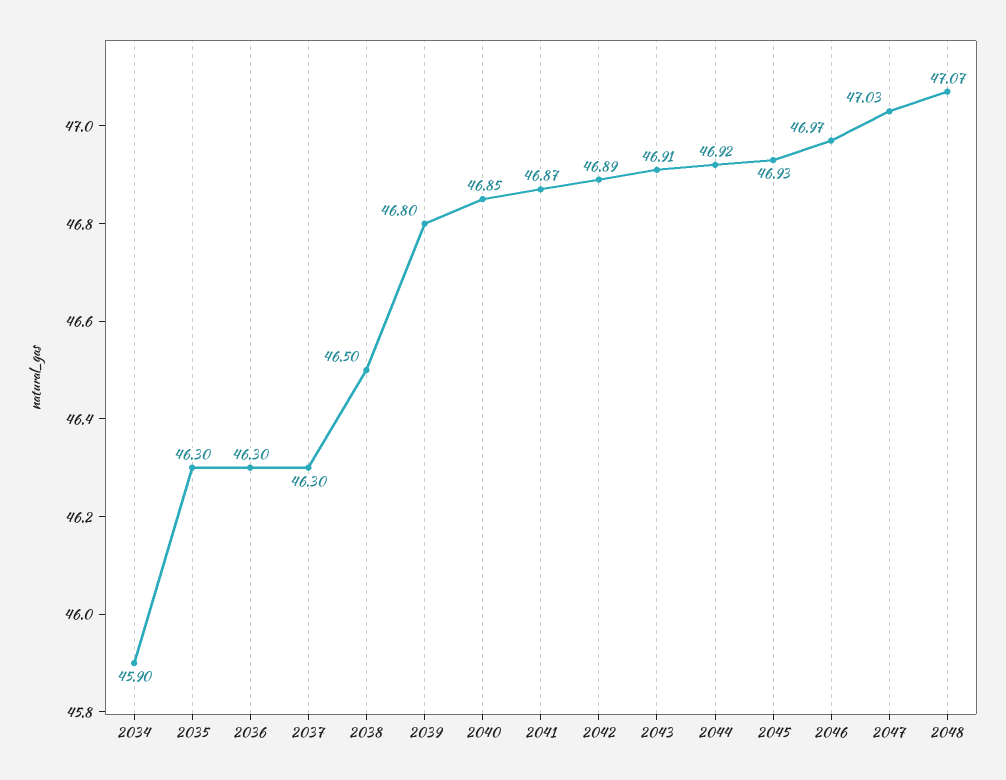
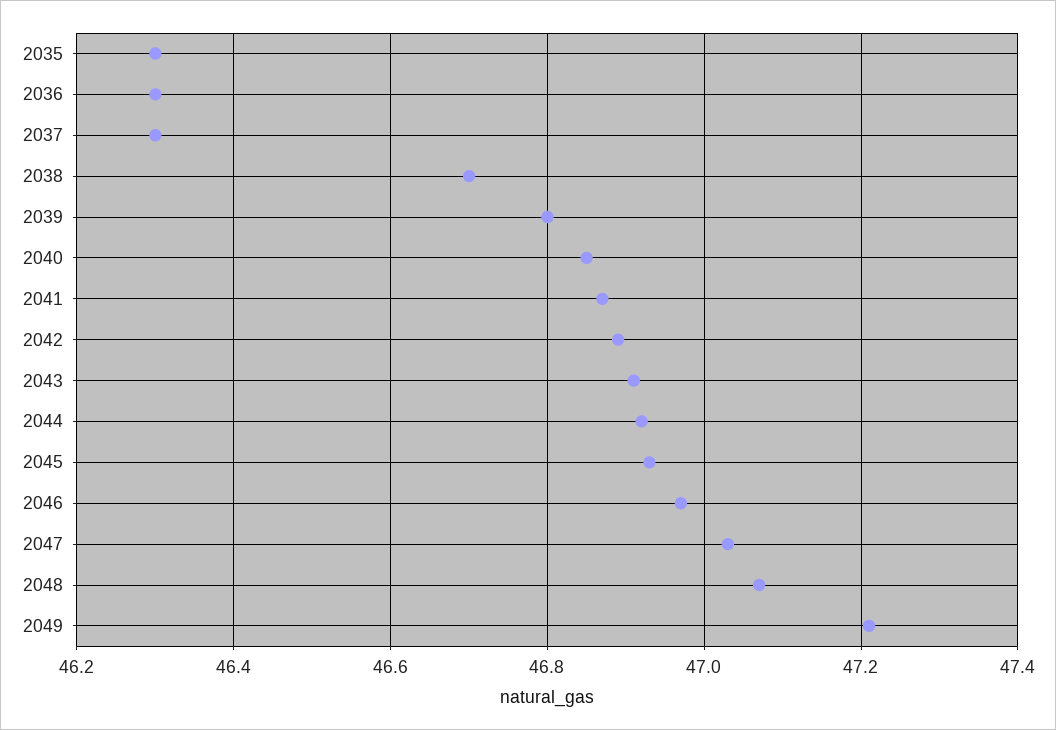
2034: 45.9 -> none
2038: 46.5 -> 46.7
2049: none -> 47.2

